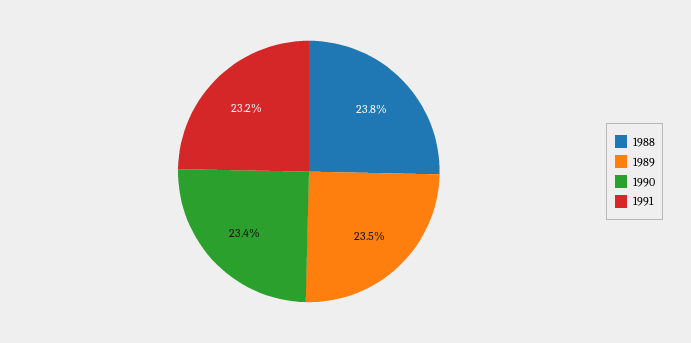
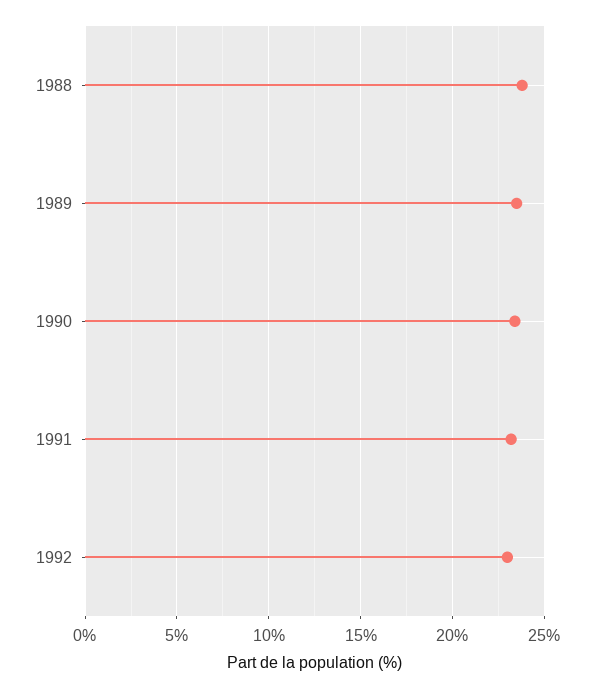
1992: none -> 23

